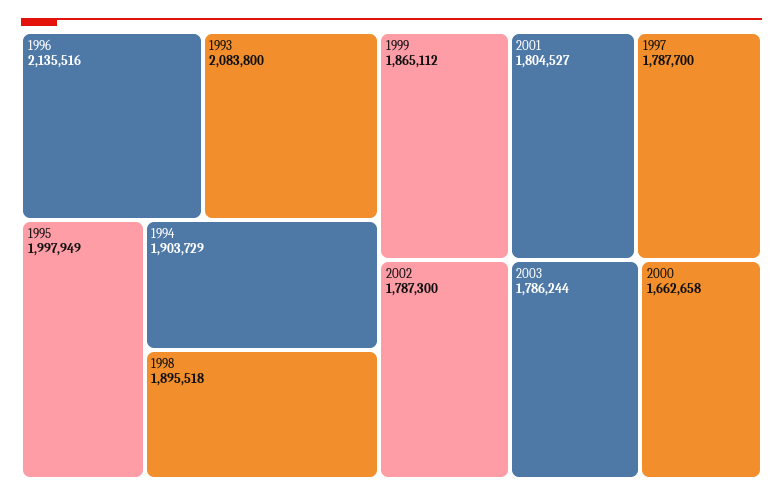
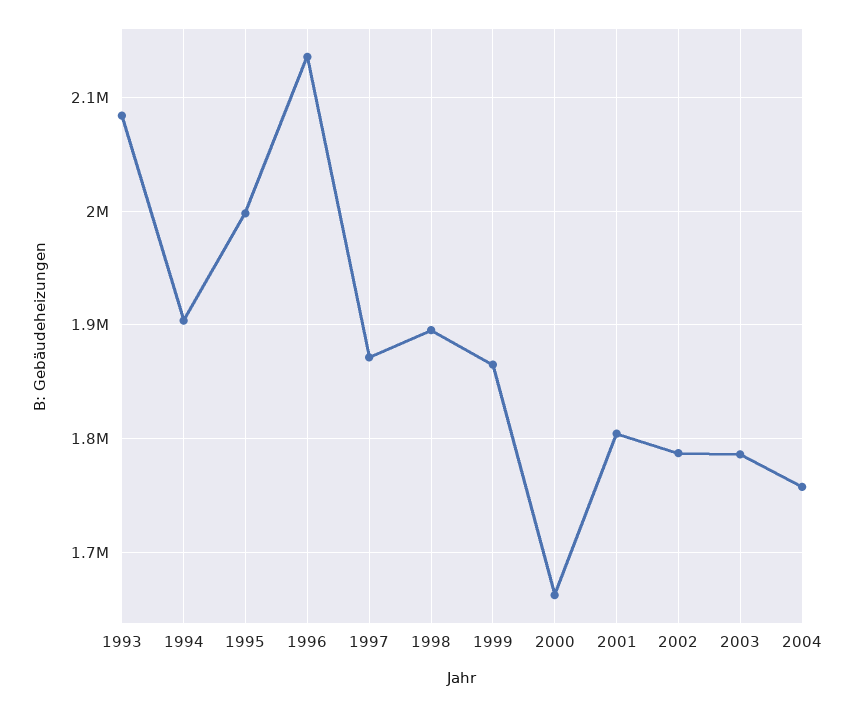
1997: 1787700 -> 1870000
2004: none -> 1760000

